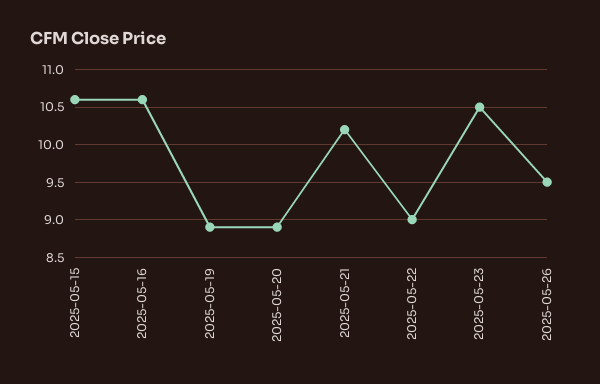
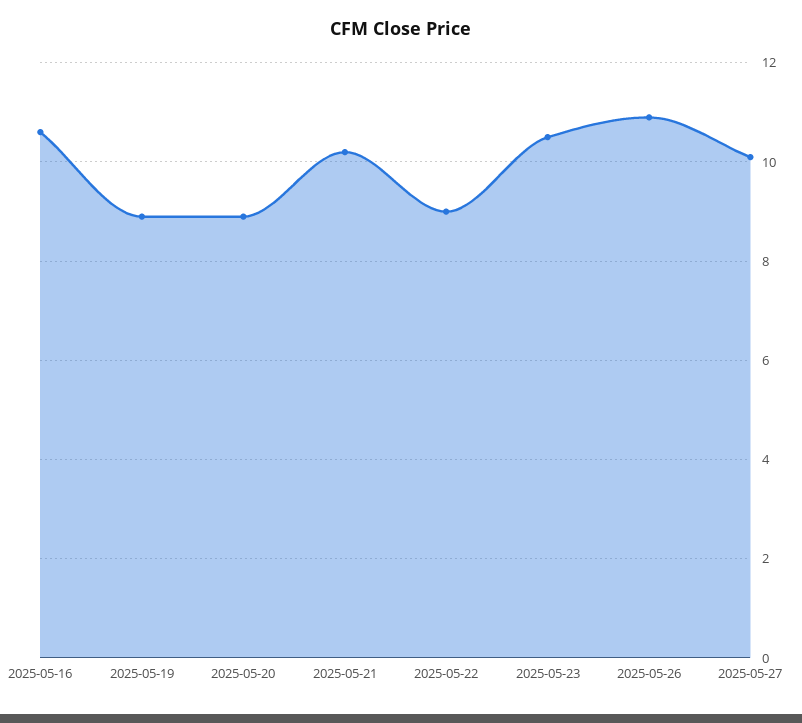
2025-05-15: 10.6 -> none
2025-05-26: 9.5 -> 11
2025-05-27: none -> 10

